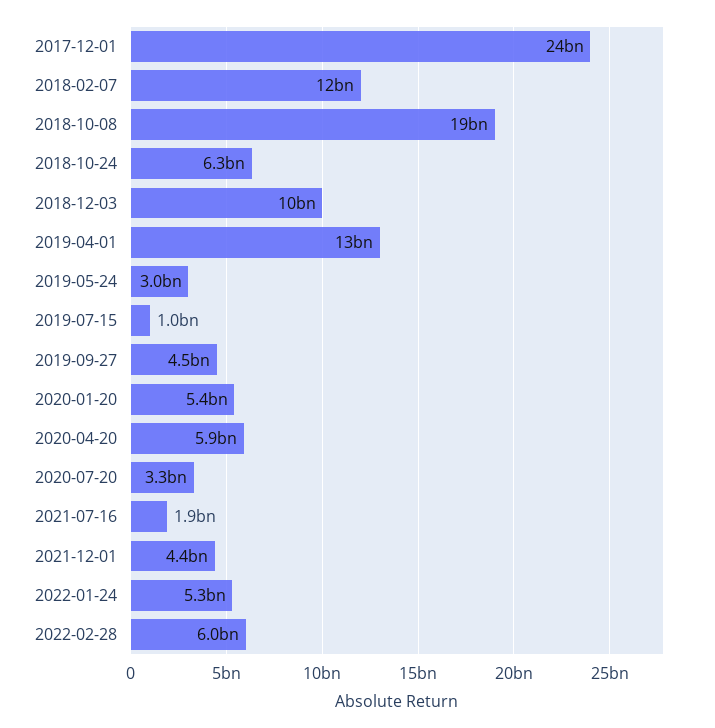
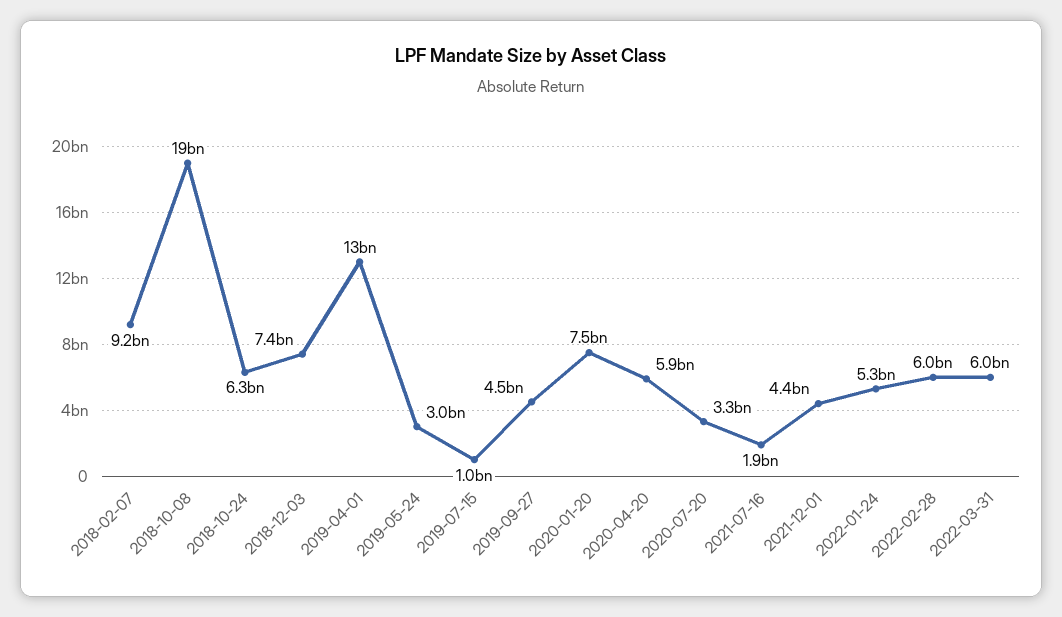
2017-12-01: 24000000000 -> none
2018-02-07: 12000000000 -> 9200000000
2018-12-03: 10000000000 -> 7400000000
2020-01-20: 5400000000 -> 7500000000
2022-03-31: none -> 6000000000

